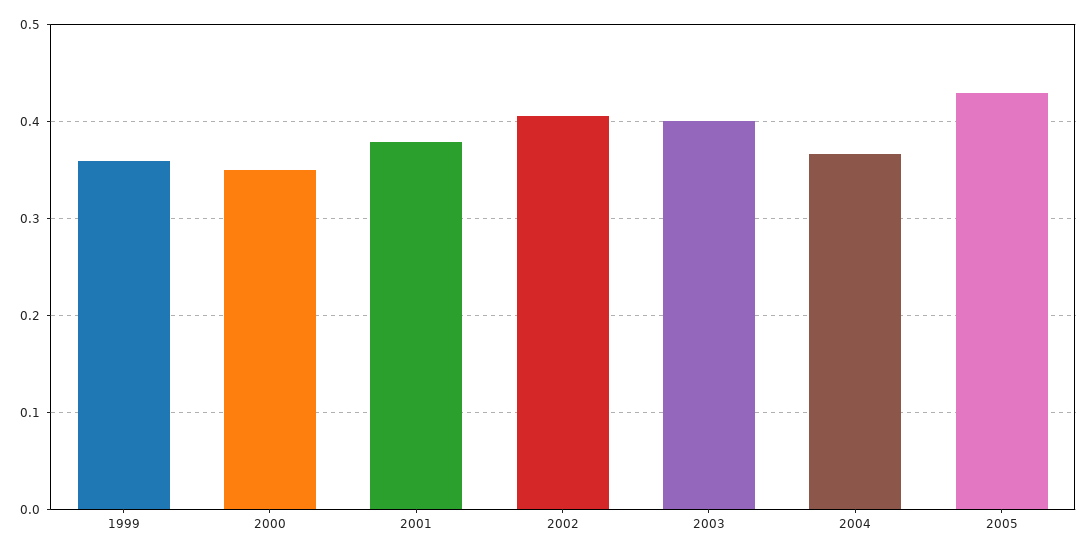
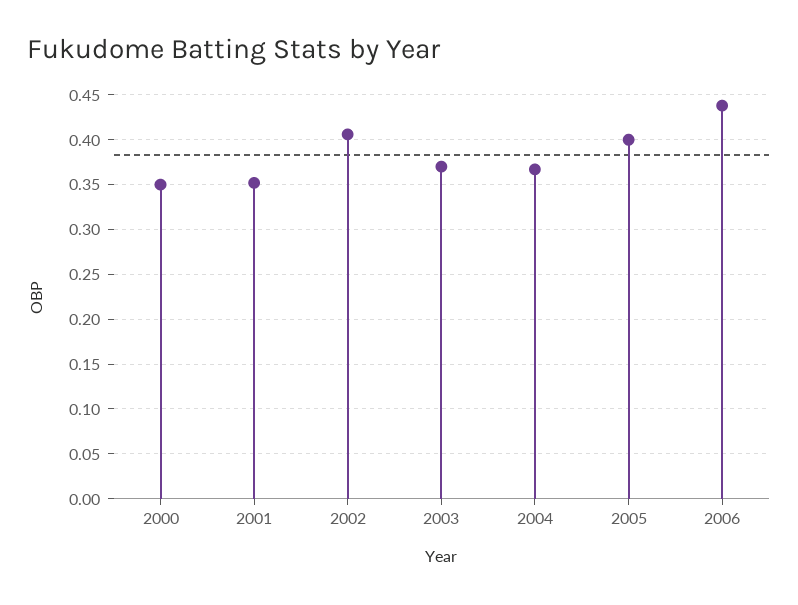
1999: 0.36 -> none
2001: 0.38 -> 0.35
2003: 0.4 -> 0.37
2005: 0.43 -> 0.4
2006: none -> 0.44

